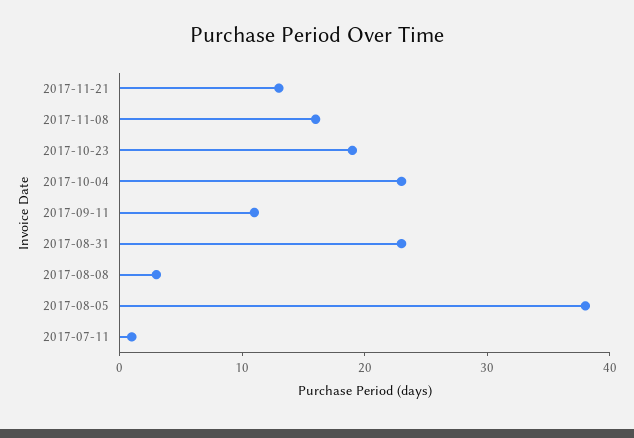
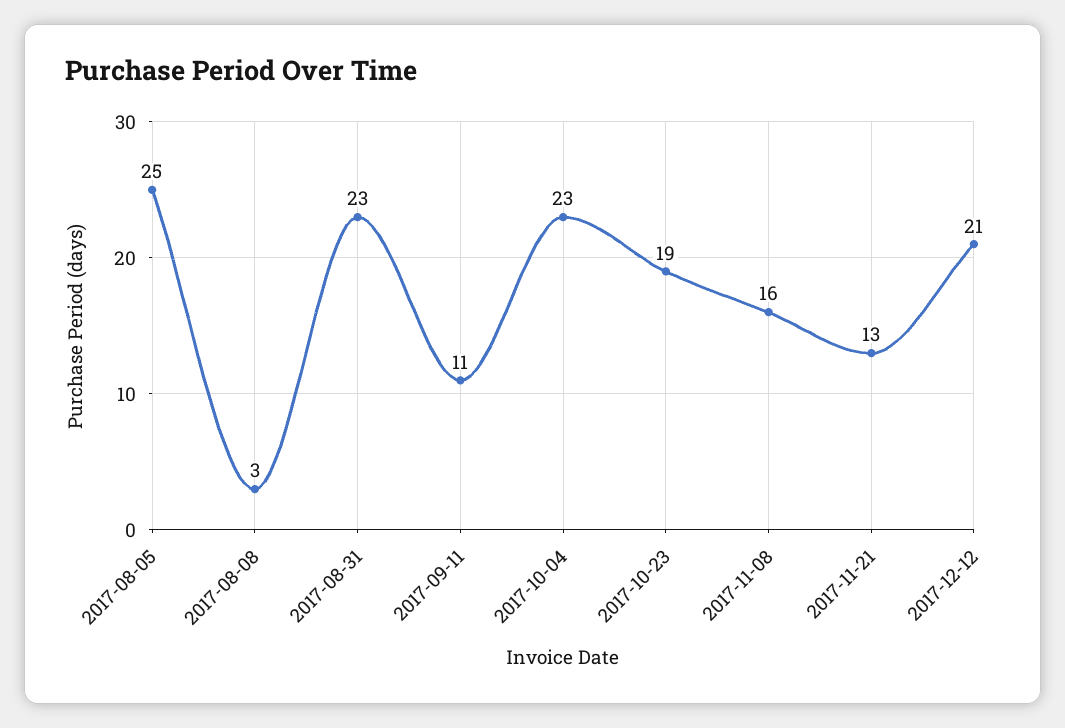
2017-08-05: 38 -> 25
2017-07-11: 1 -> none
2017-12-12: none -> 21

